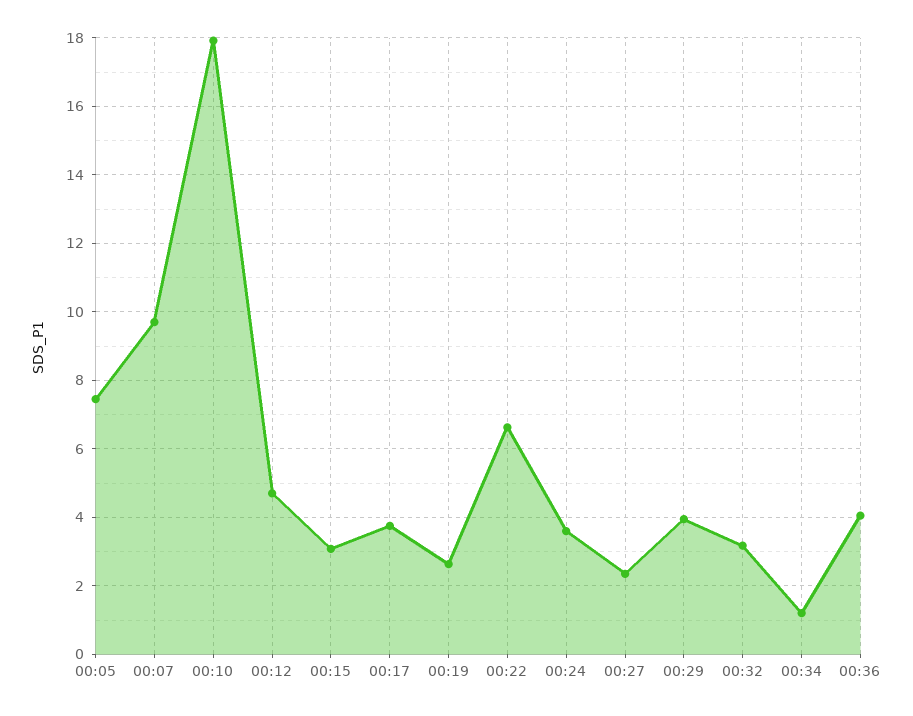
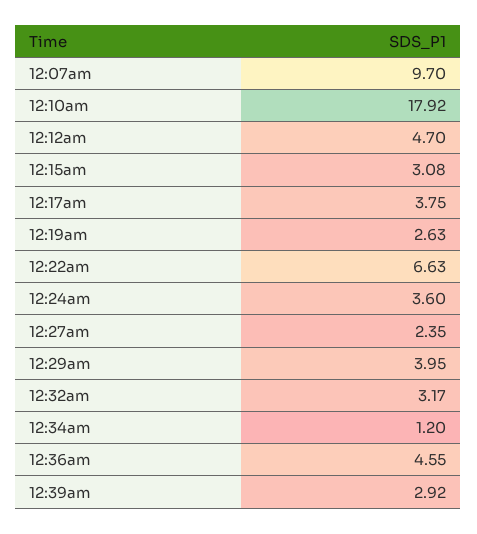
00:05: 7.4 -> none
00:36: 4 -> 4.55
12:39am: none -> 2.92

